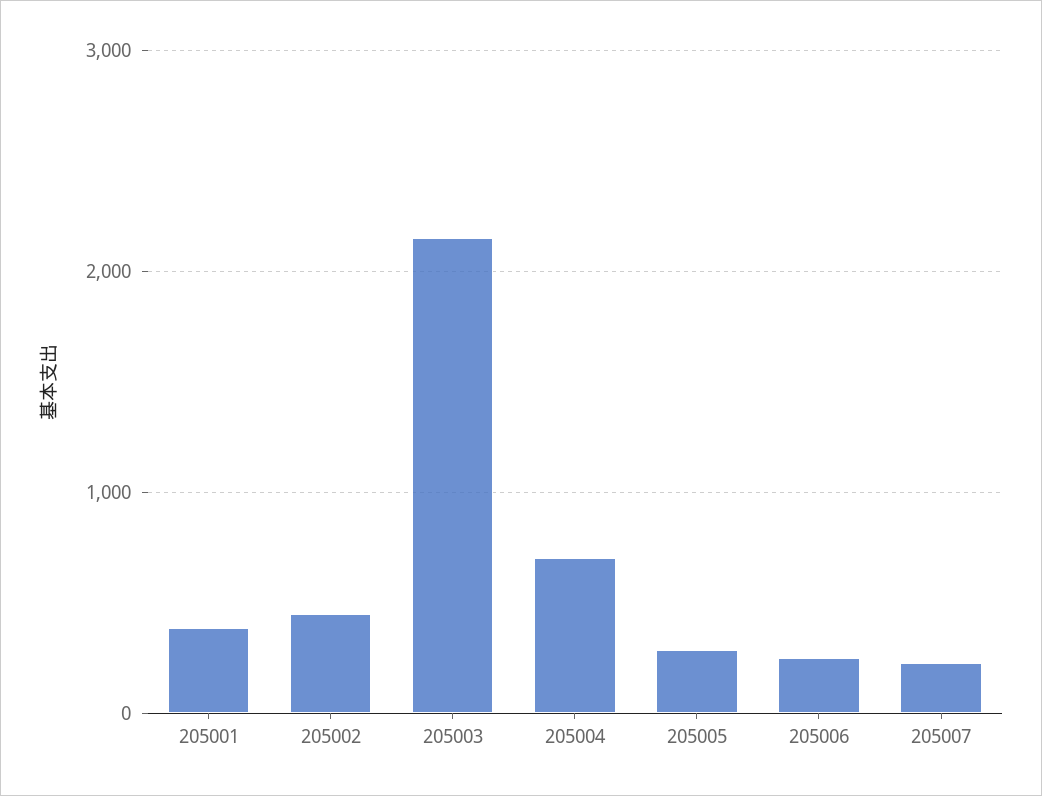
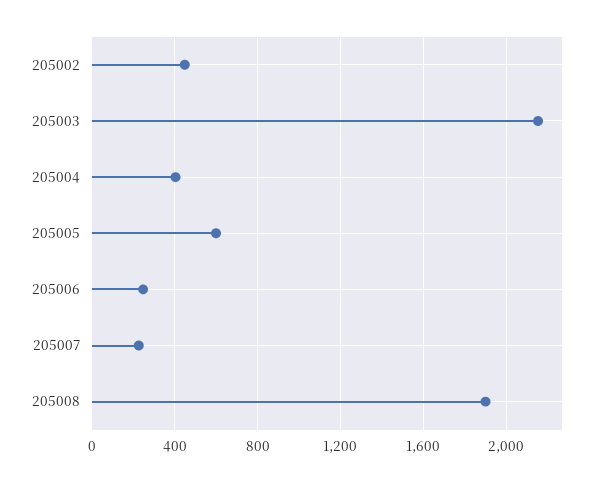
205001: 400 -> none
205004: 700 -> 400
205005: 300 -> 600
205008: none -> 1900

